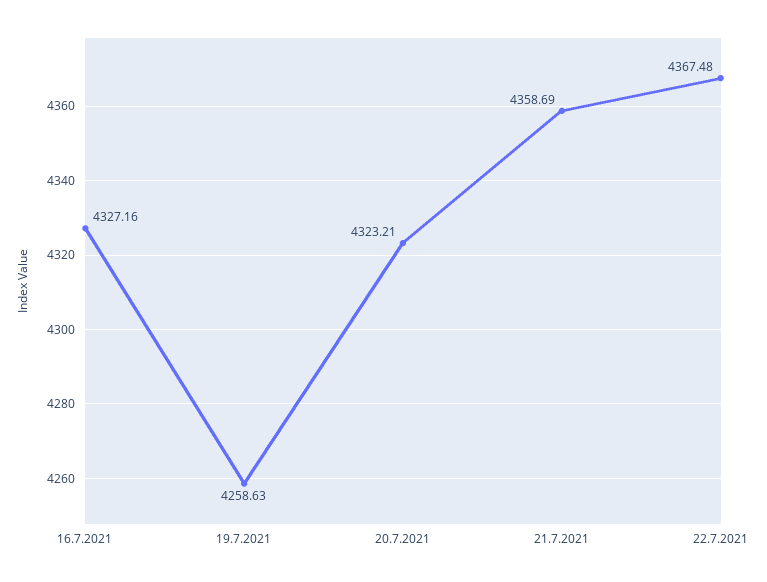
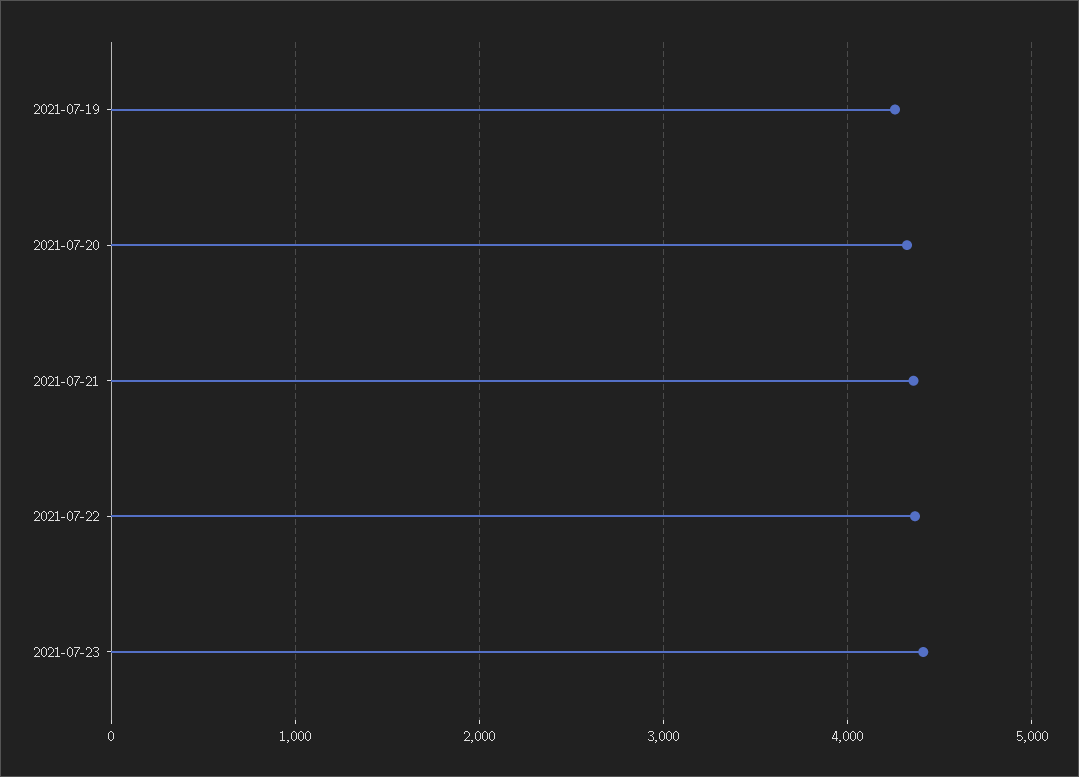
16.7.2021: 4327.16 -> none
2021-07-23: none -> 4400

